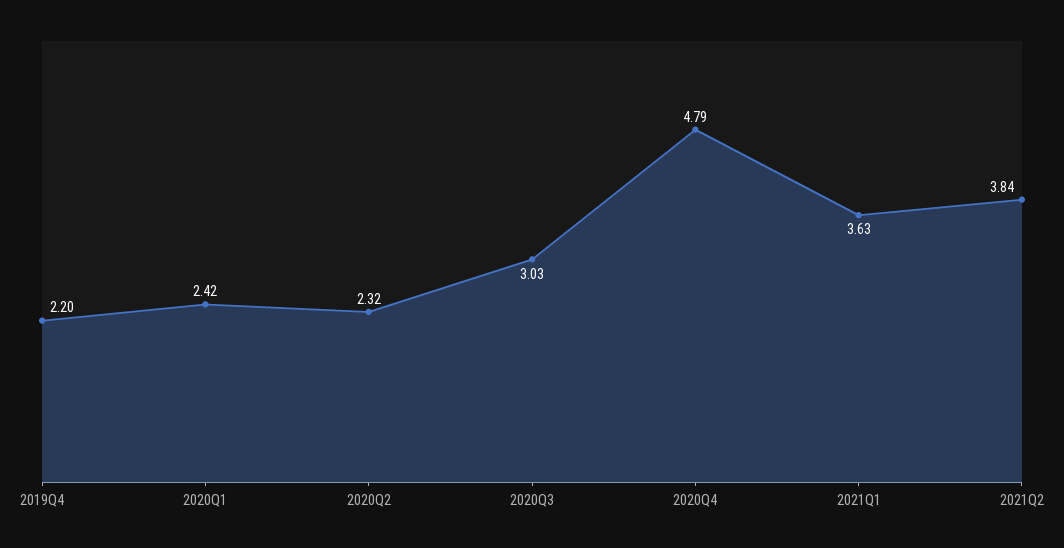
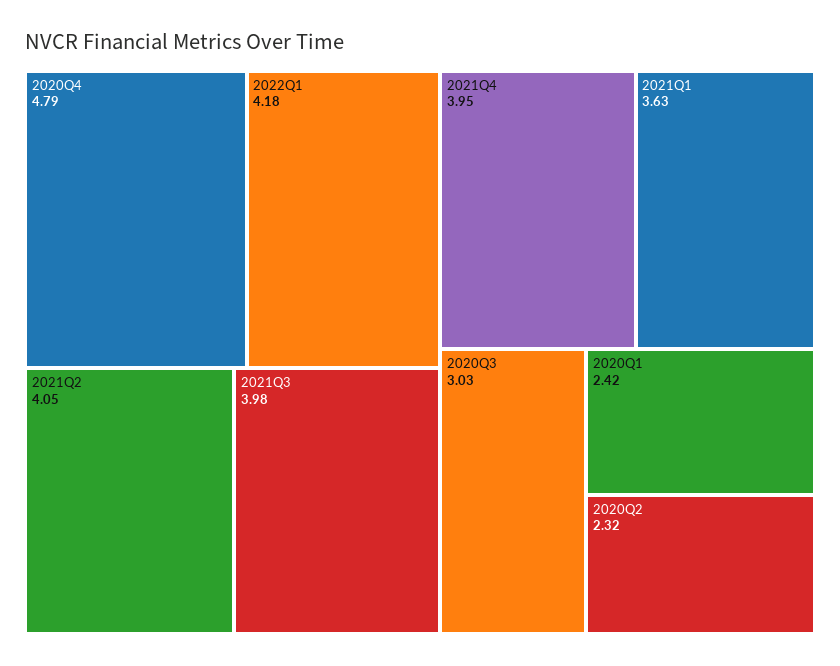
2019Q4: 2.2 -> none
2021Q2: 3.84 -> 4.05
2022Q1: none -> 4.18
2021Q3: none -> 3.98
2021Q4: none -> 3.95

